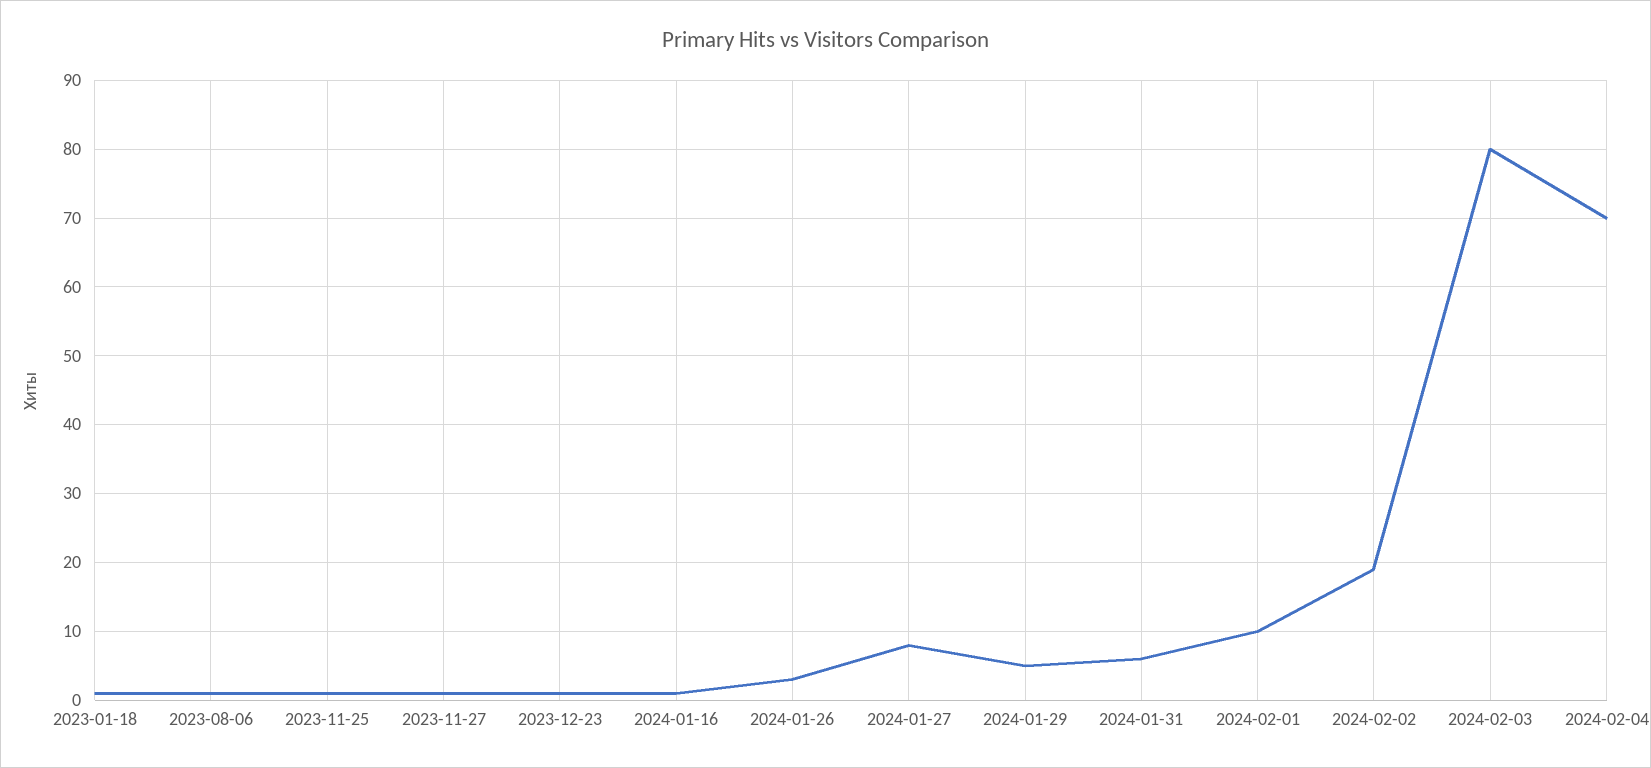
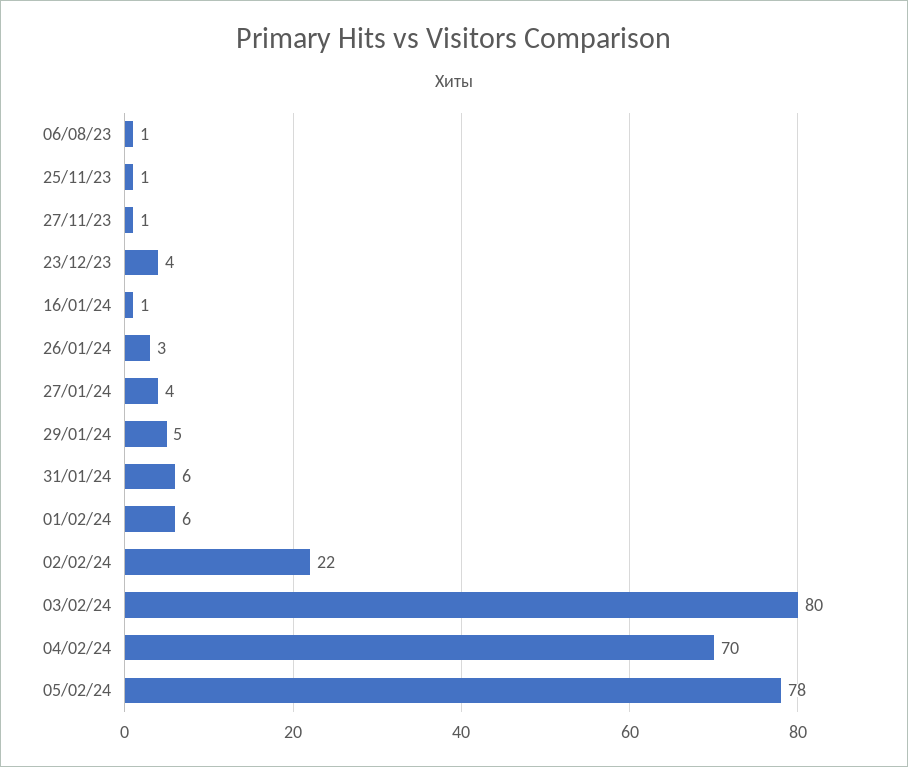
2023-01-18: 1 -> none
2023-12-23: 1 -> 4
2024-01-27: 8 -> 4
2024-02-01: 10 -> 6
2024-02-02: 19 -> 22
05/02/24: none -> 78

